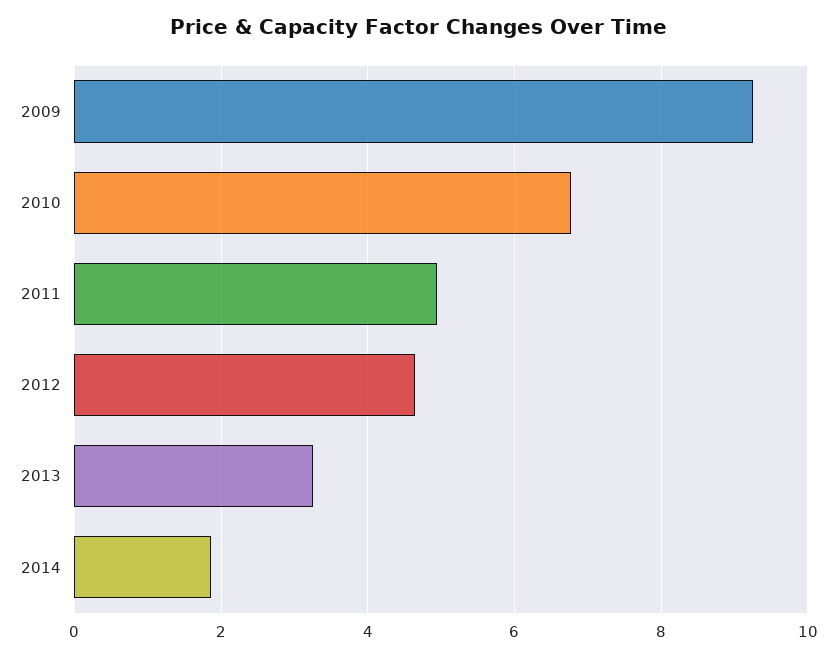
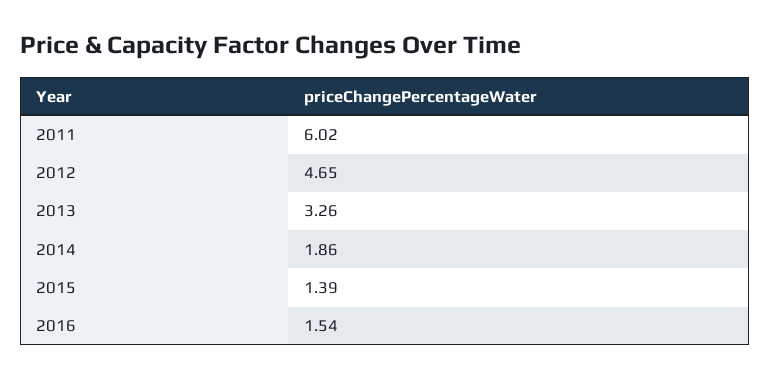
2009: 9.2 -> none
2010: 6.8 -> none
2011: 5 -> 6.02
2015: none -> 1.39
2016: none -> 1.54

